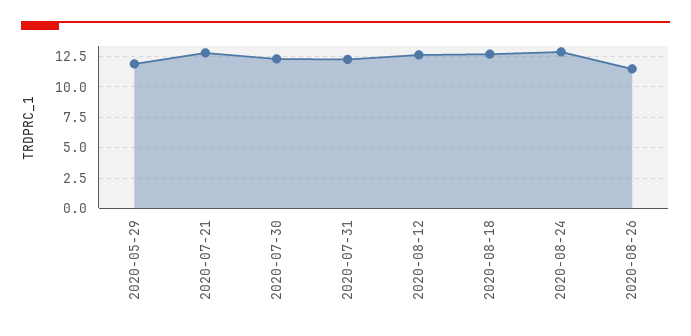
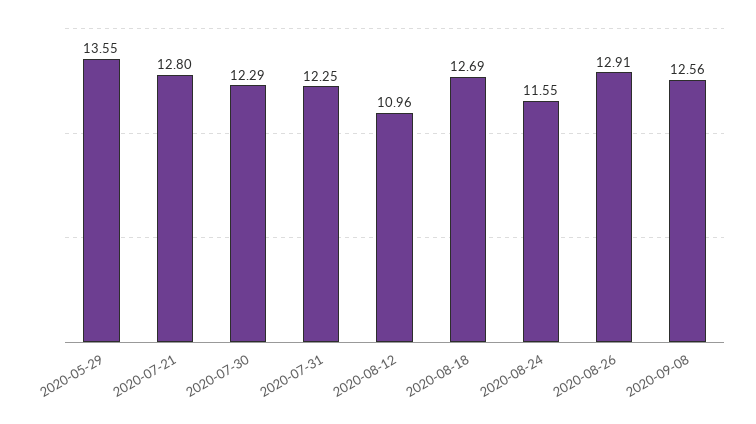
2020-05-29: 12 -> 13.55
2020-08-12: 12.5 -> 10.96
2020-08-24: 13 -> 11.55
2020-08-26: 11.5 -> 12.91
2020-09-08: none -> 12.56

